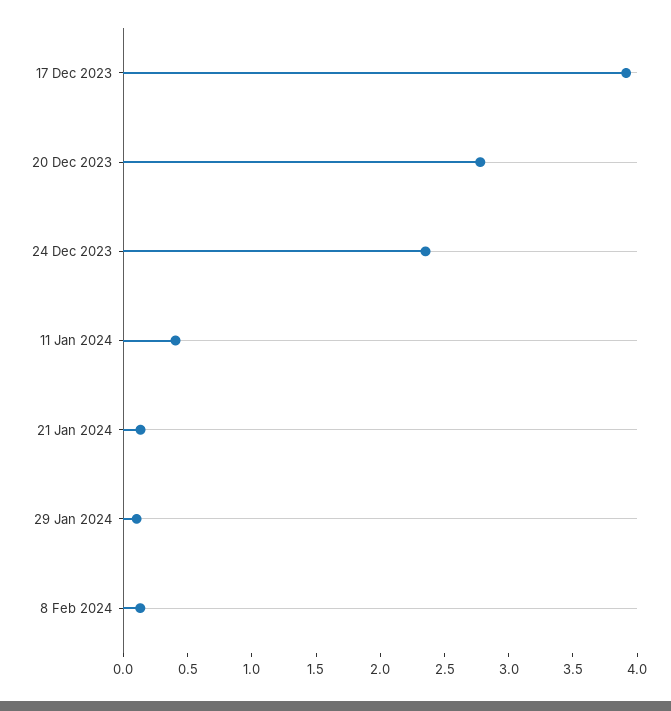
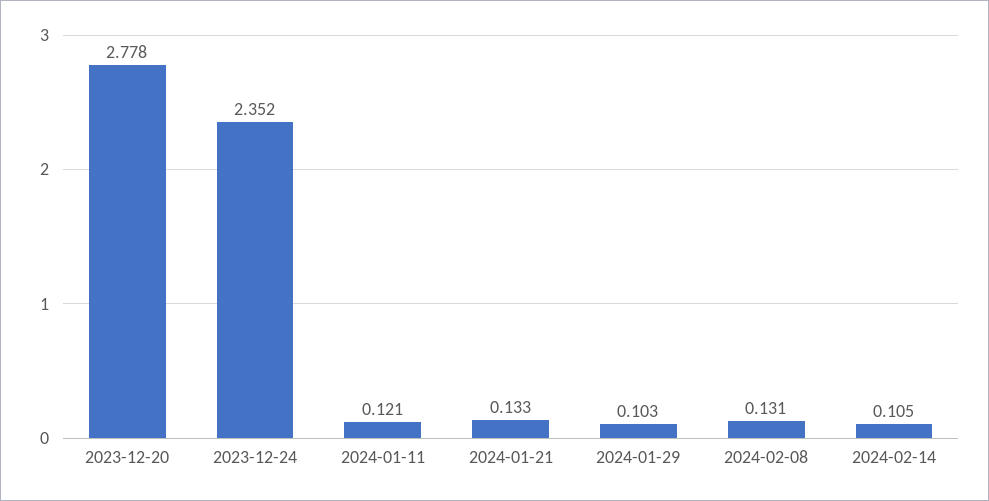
17 Dec 2023: 3.9 -> none
11 Jan 2024: 0.4 -> 0.121
2024-02-14: none -> 0.105

